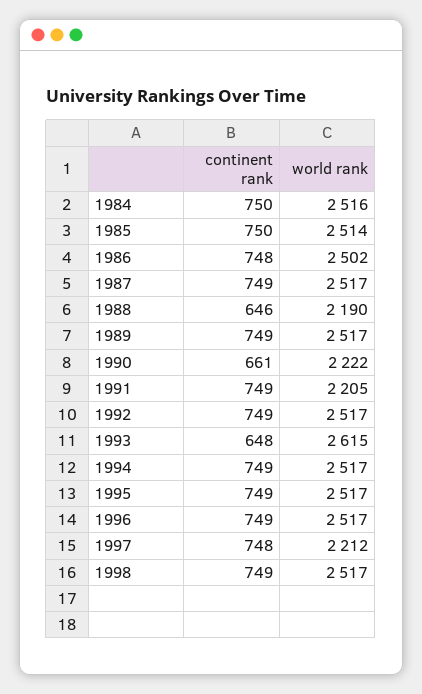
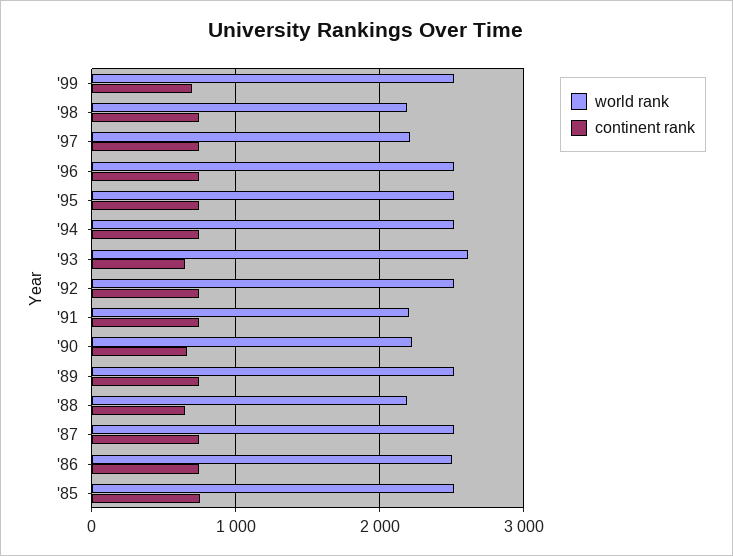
continent rank, 1984: 750 -> none
world rank, 1984: 2516 -> none
world rank, 1998: 2517 -> 2200
world rank, '99: none -> 2500
continent rank, '99: none -> 700

